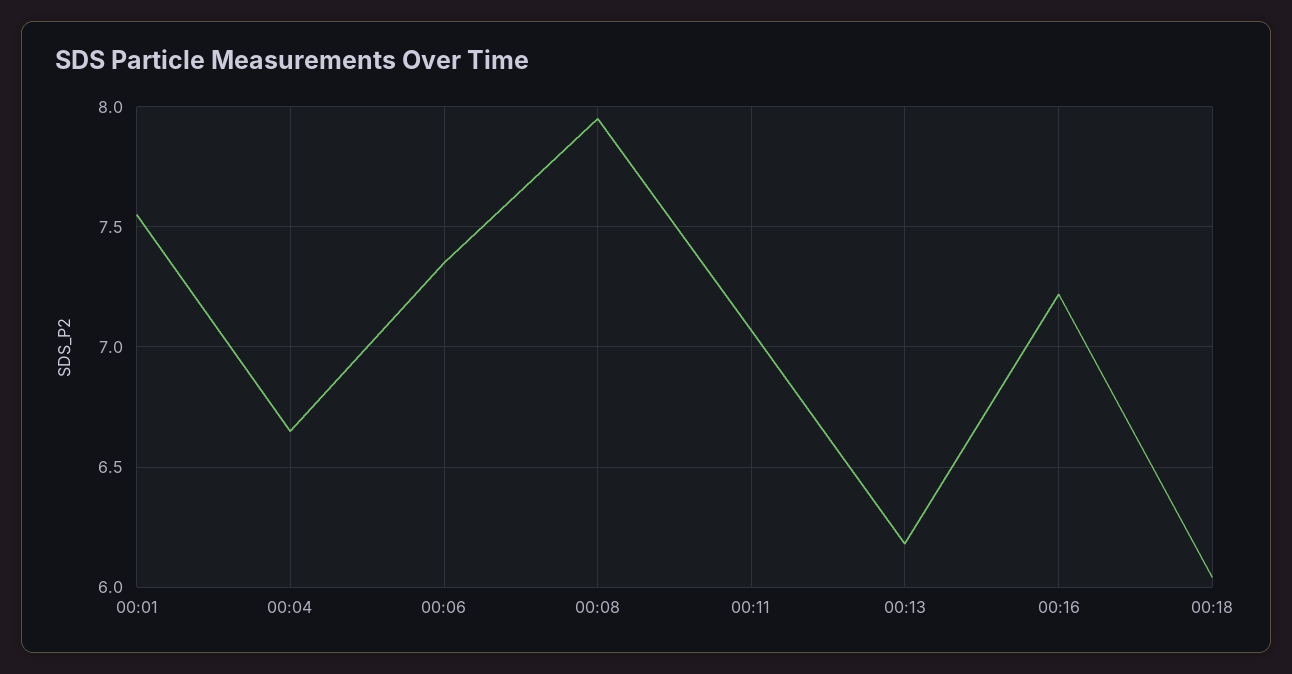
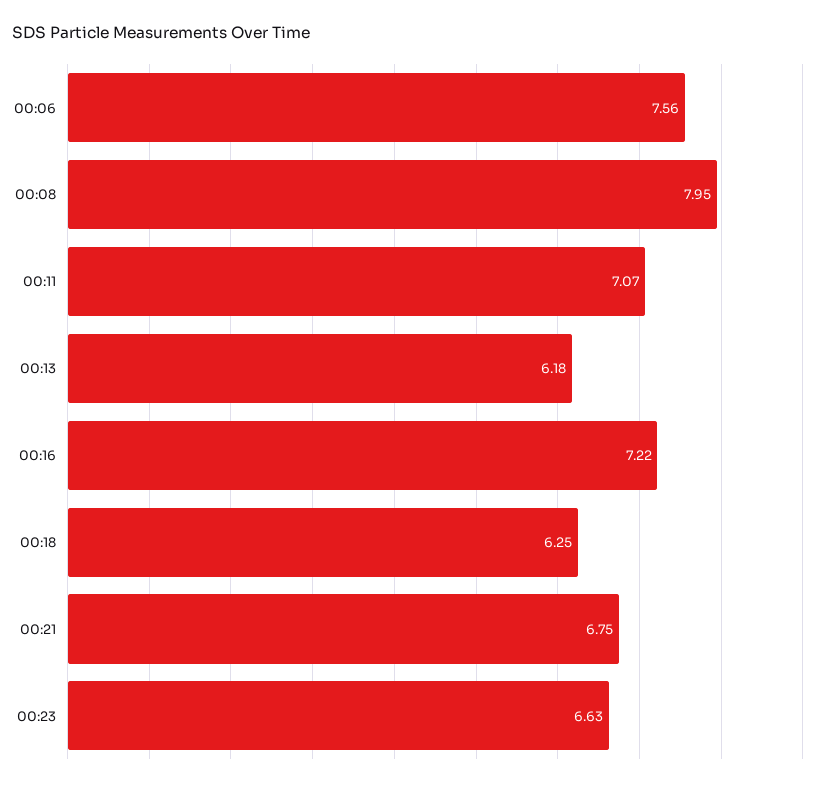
00:01: 7.55 -> none
00:04: 6.65 -> none
00:06: 7.35 -> 7.56
00:18: 6.05 -> 6.25
00:21: none -> 6.75
00:23: none -> 6.63

